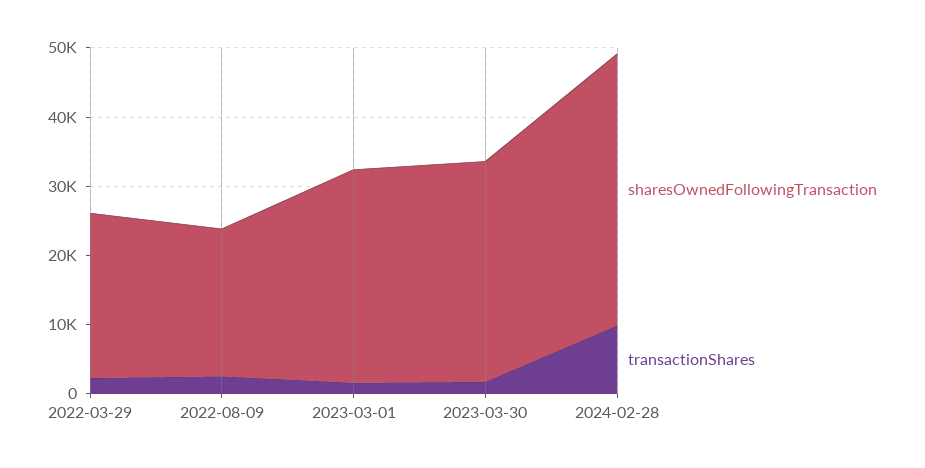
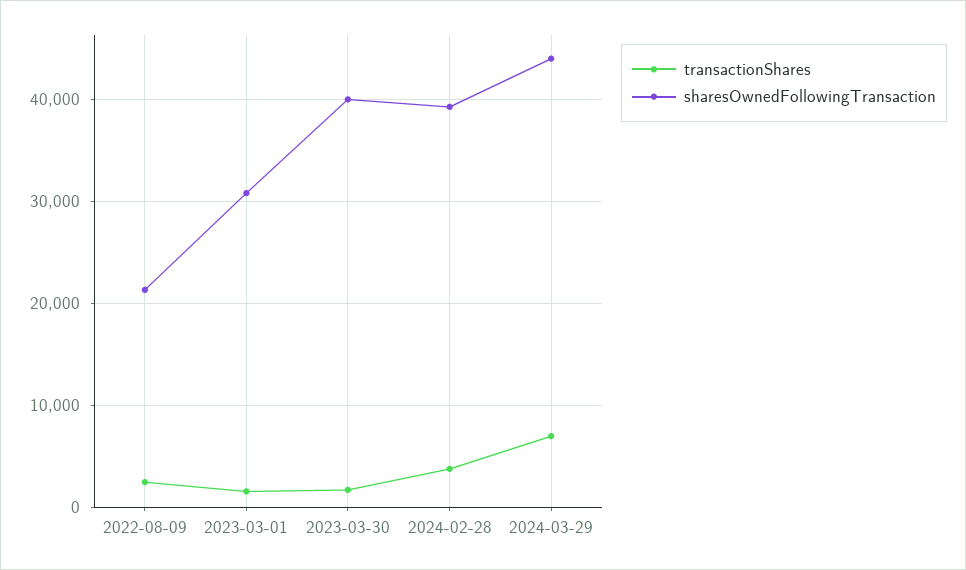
sharesOwnedFollowingTransaction, 2022-03-29: 24000 -> none
transactionShares, 2022-03-29: 2000 -> none
sharesOwnedFollowingTransaction, 2023-03-30: 32000 -> 40000
transactionShares, 2024-02-28: 10000 -> 4000
transactionShares, 2024-03-29: none -> 7000
sharesOwnedFollowingTransaction, 2024-03-29: none -> 44000

